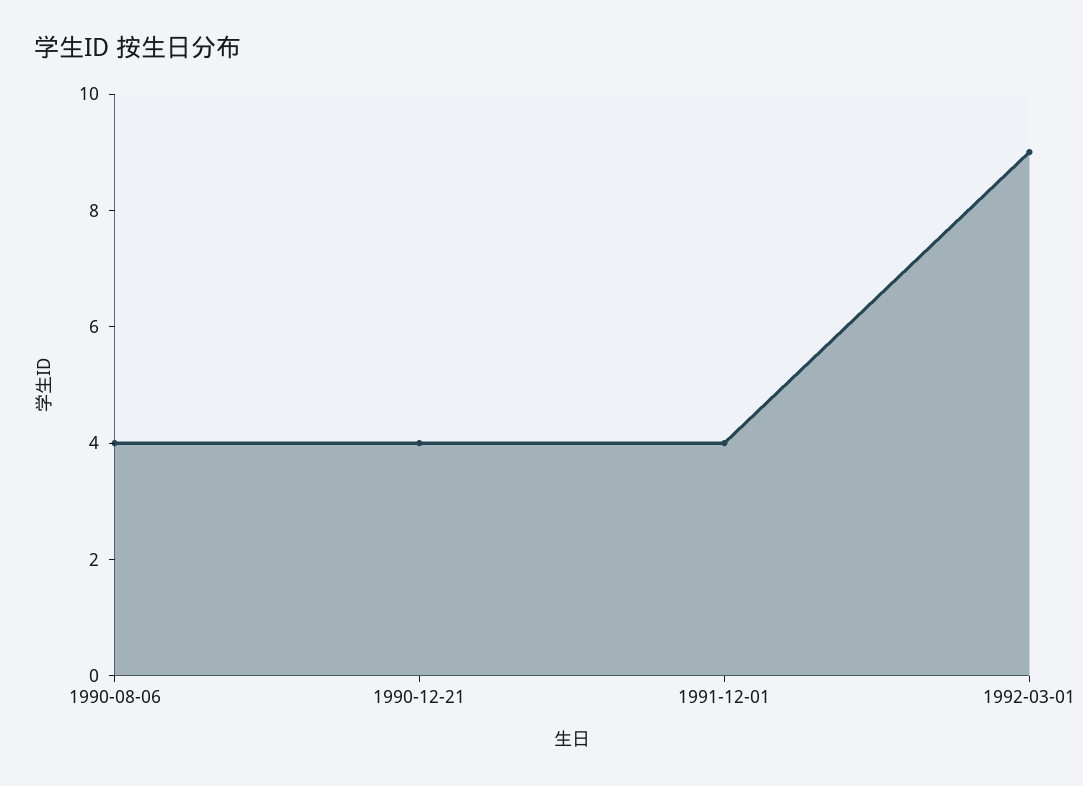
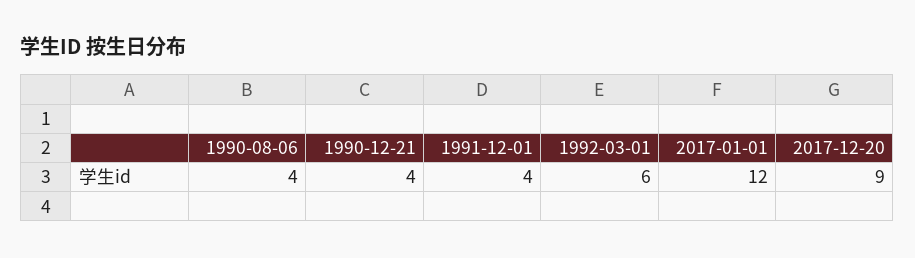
1992-03-01: 9 -> 6
2017-01-01: none -> 12
2017-12-20: none -> 9

